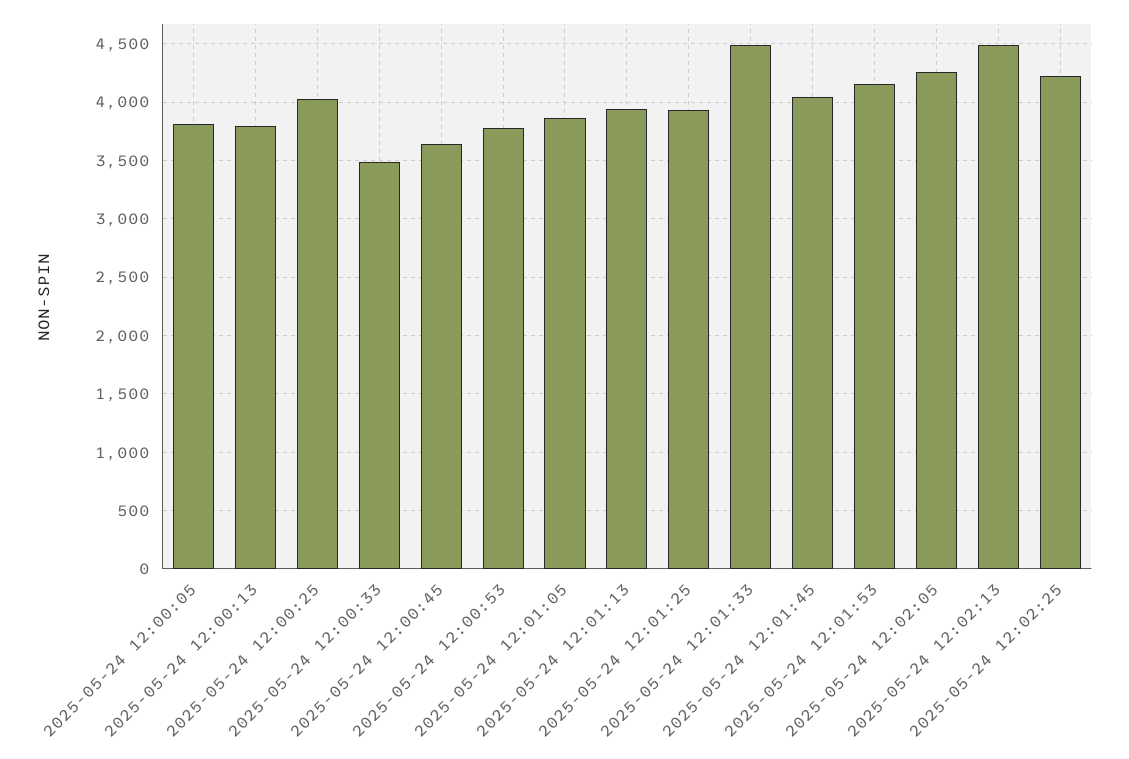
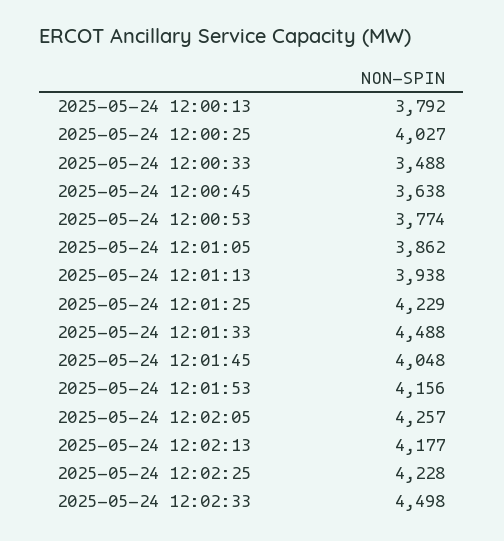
2025-05-24 12:00:05: 3800 -> none
2025-05-24 12:01:25: 3900 -> 4229
2025-05-24 12:02:13: 4500 -> 4177
2025-05-24 12:02:33: none -> 4498

